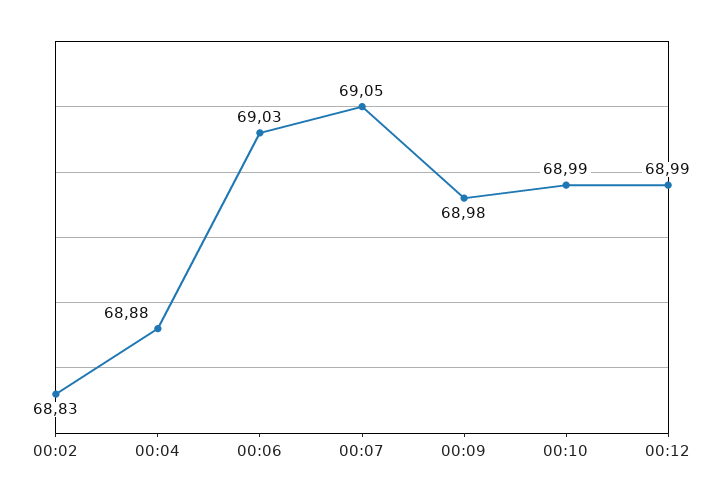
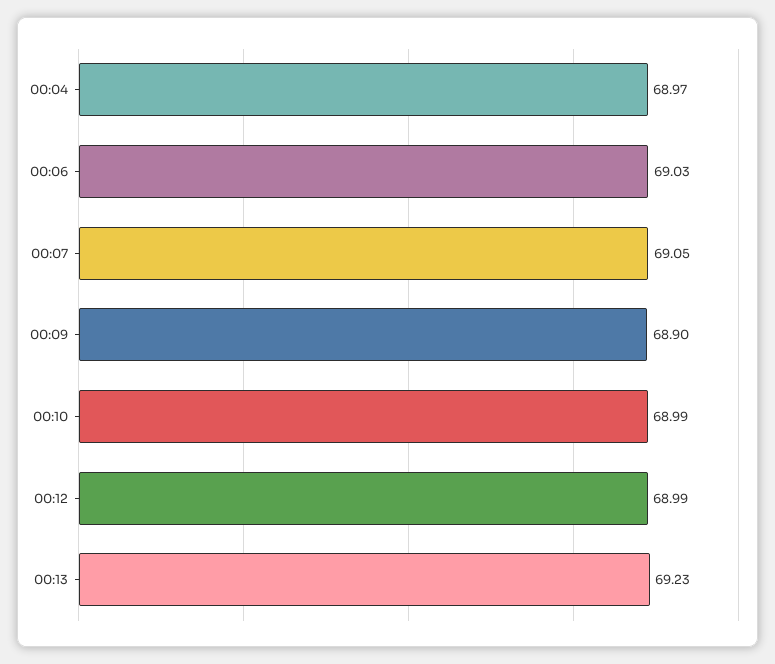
00:02: 68.83 -> none
00:04: 68.88 -> 68.97
00:09: 68.98 -> 68.9
00:13: none -> 69.23

